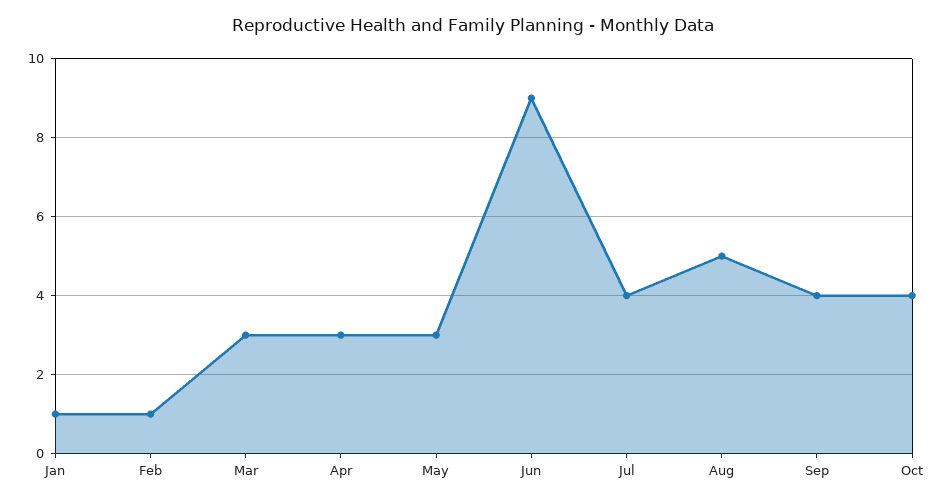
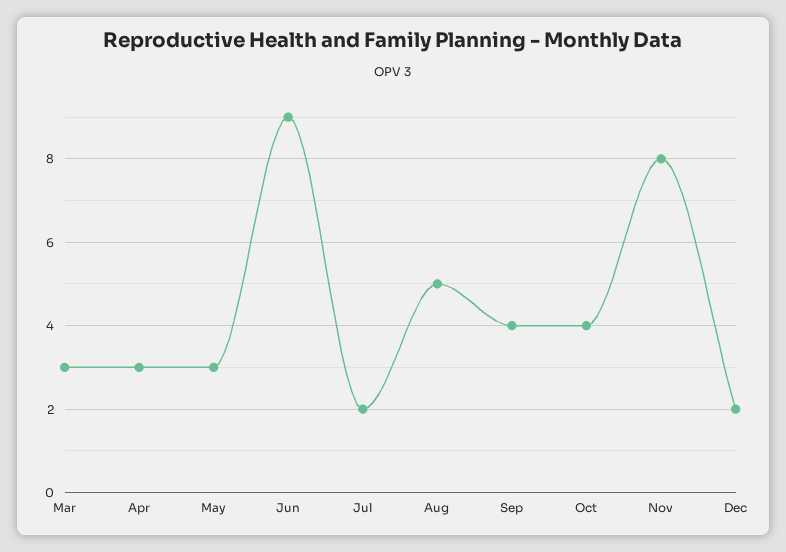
Jan: 1 -> none
Feb: 1 -> none
Jul: 4 -> 2
Nov: none -> 8
Dec: none -> 2

